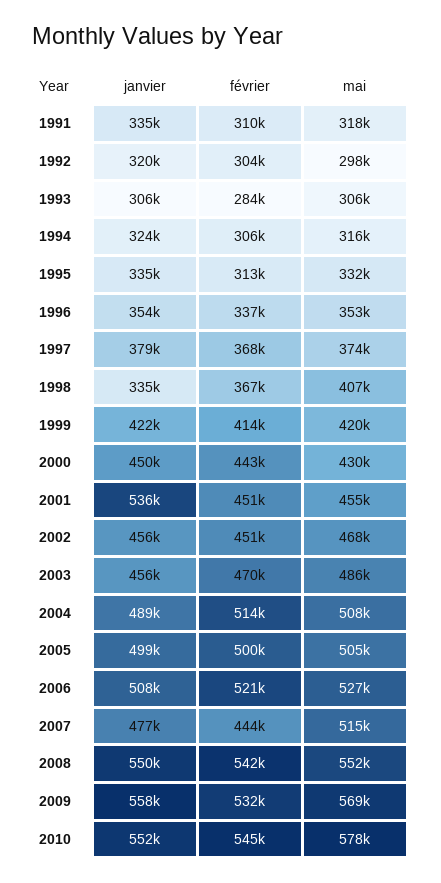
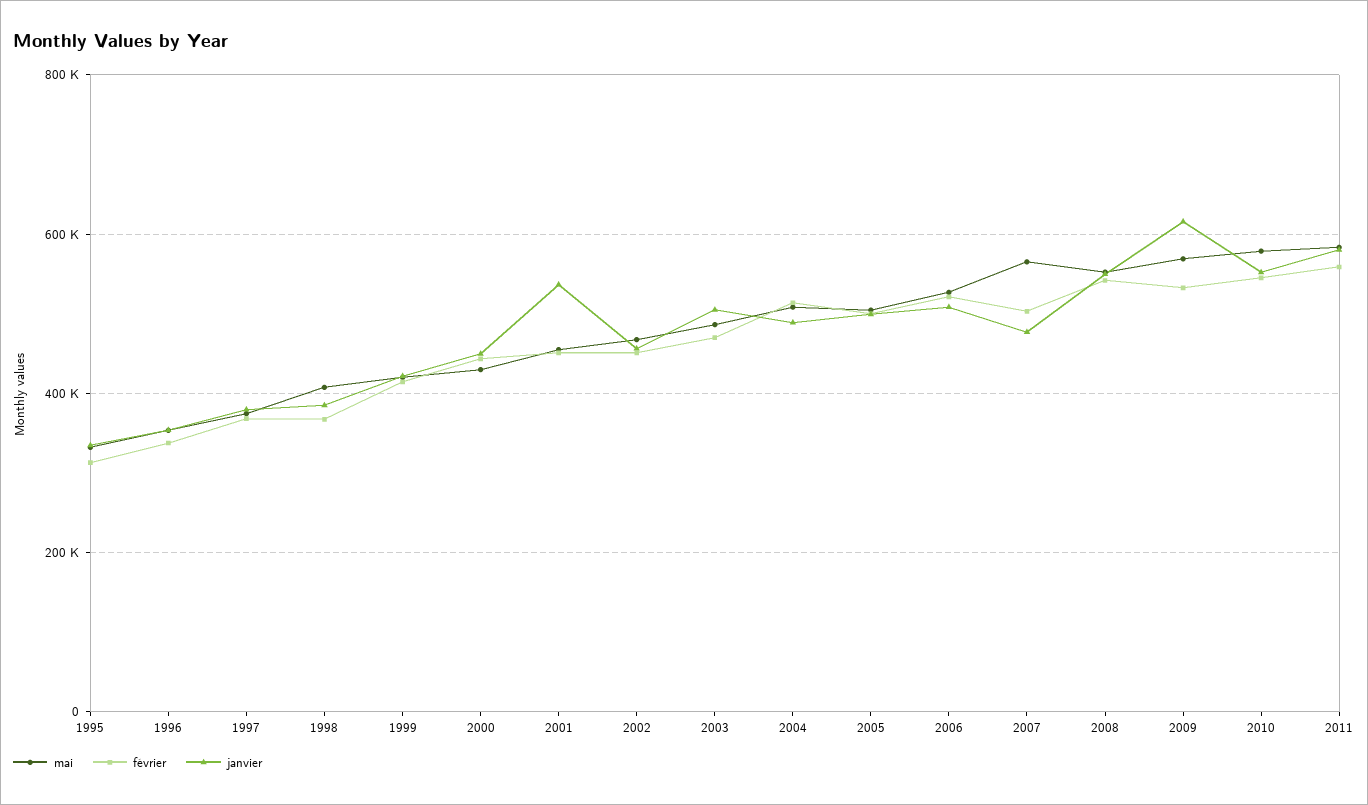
janvier, 1991: 335000 -> none
février, 1991: 310000 -> none
mai, 1991: 318000 -> none
janvier, 1992: 320000 -> none
février, 1992: 304000 -> none
mai, 1992: 298000 -> none
janvier, 1993: 306000 -> none
février, 1993: 284000 -> none
mai, 1993: 306000 -> none
janvier, 1994: 324000 -> none
février, 1994: 306000 -> none
mai, 1994: 316000 -> none
janvier, 1998: 335000 -> 380000
janvier, 2003: 456000 -> 500000
février, 2007: 444000 -> 500000
mai, 2007: 515000 -> 560000
janvier, 2009: 558000 -> 620000
mai, 2011: none -> 580000
février, 2011: none -> 560000
janvier, 2011: none -> 580000

